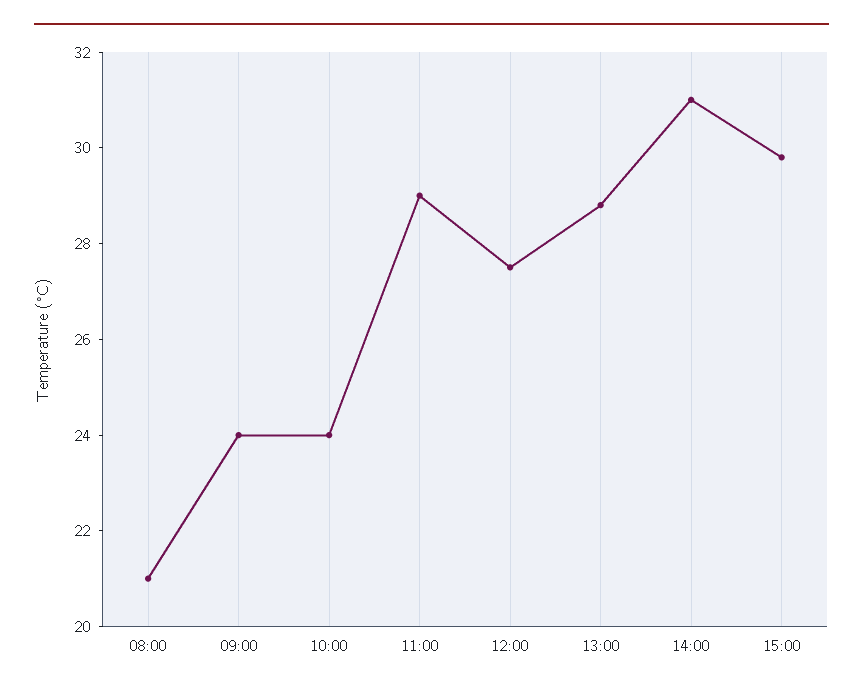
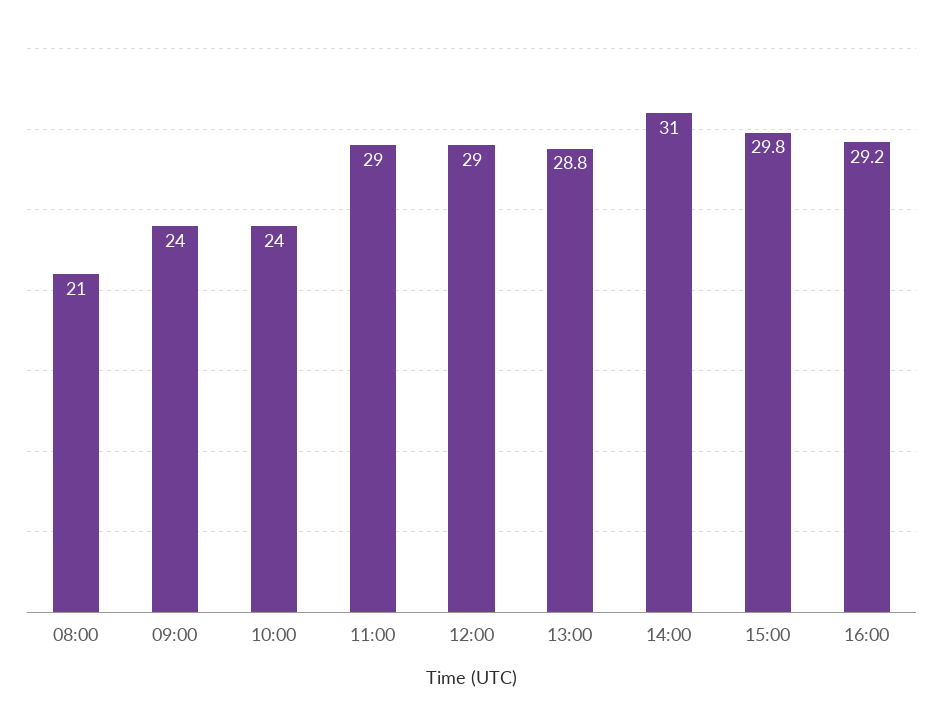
12:00: 27.5 -> 29
16:00: none -> 29.2

